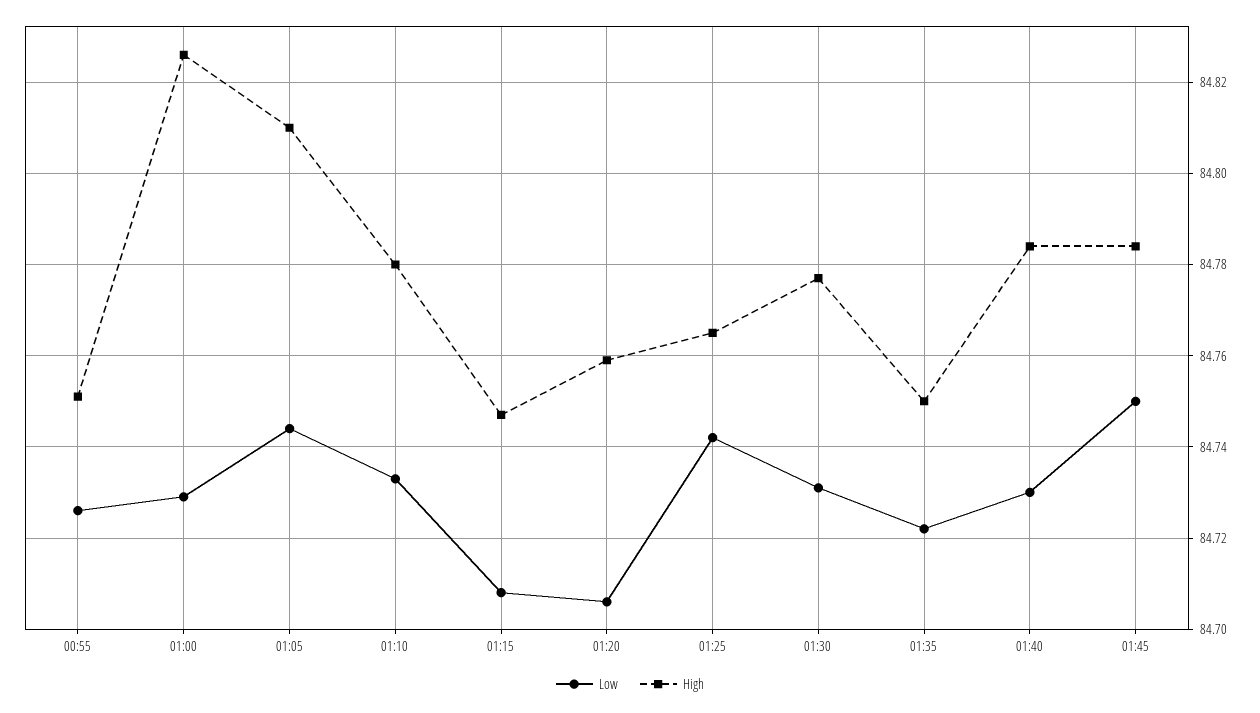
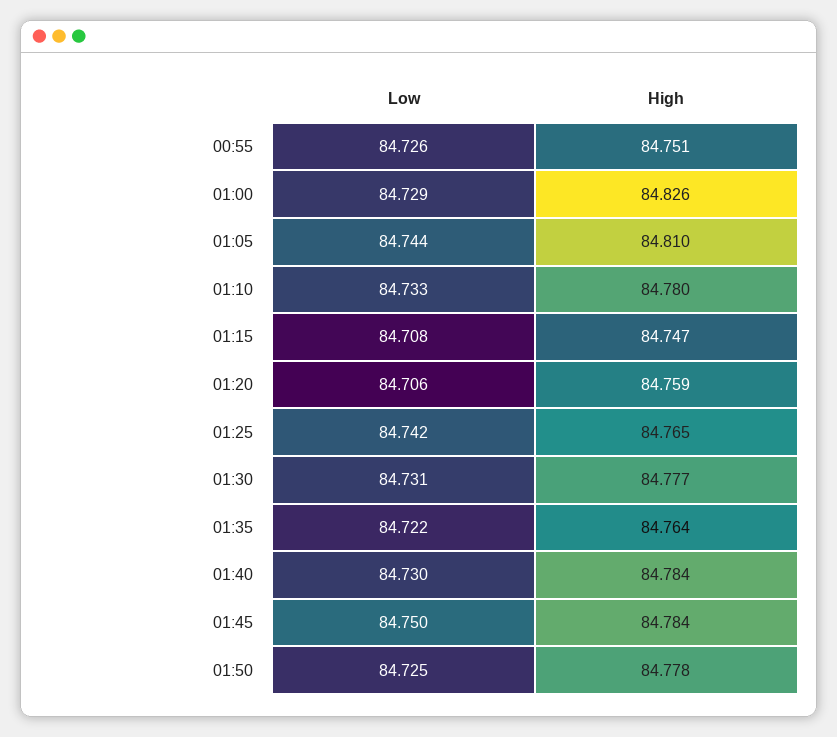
High, 01:35: 84.75 -> 84.764
Low, 01:50: none -> 84.725
High, 01:50: none -> 84.778

